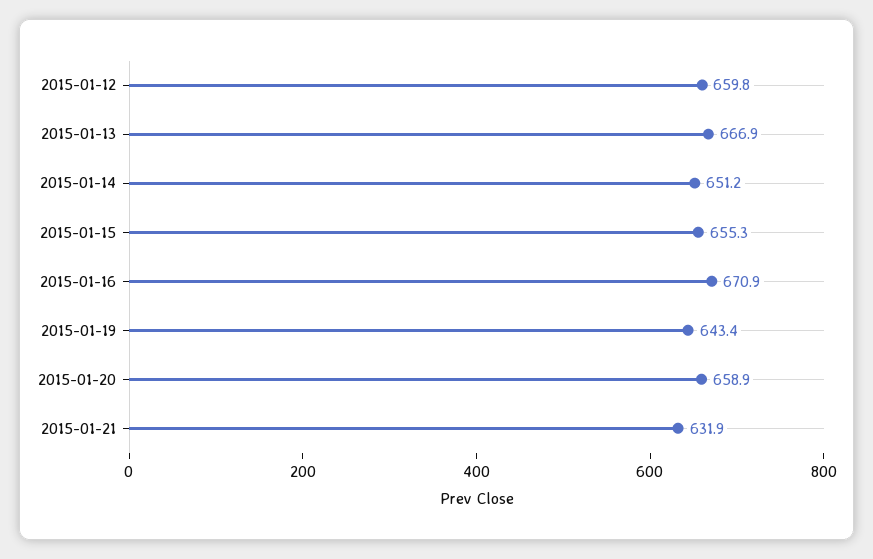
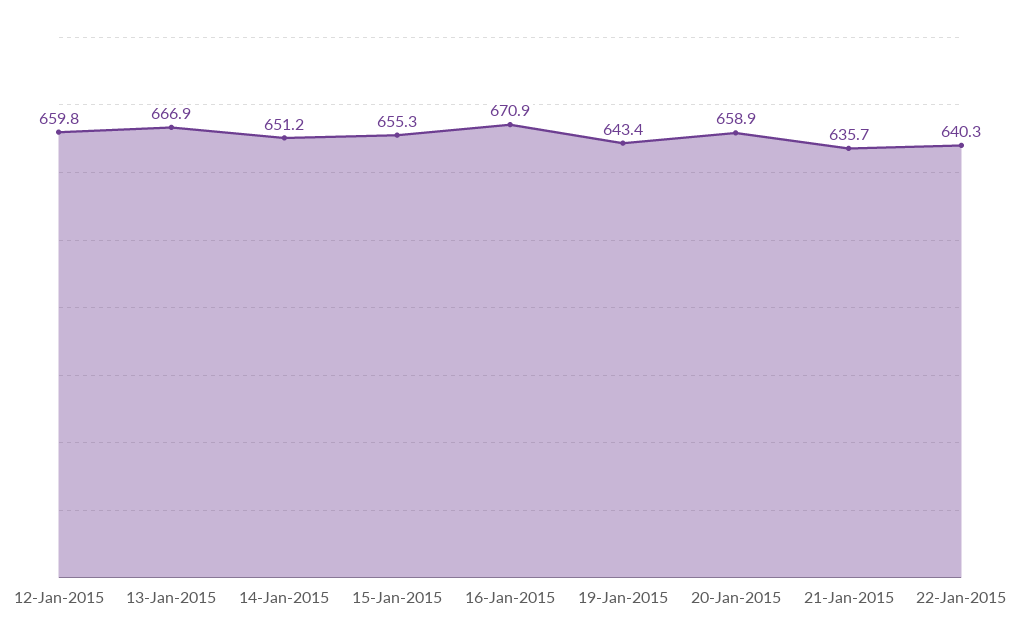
2015-01-21: 631.9 -> 635.7
22-Jan-2015: none -> 640.3

